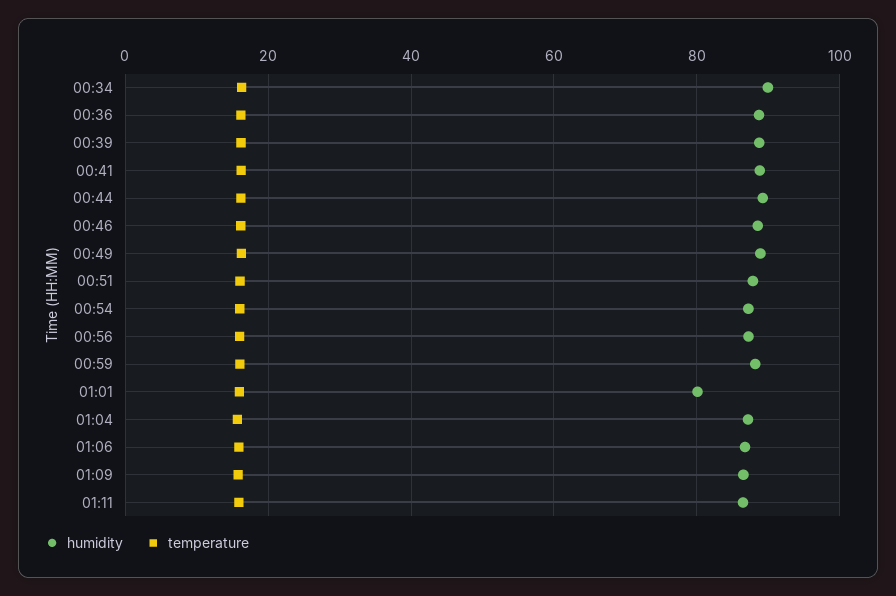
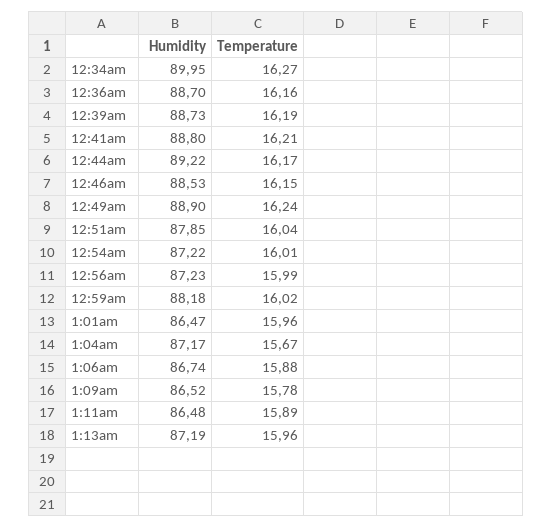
humidity, 01:01: 80 -> 86.47
humidity, 1:13am: none -> 87.19
temperature, 1:13am: none -> 15.96

